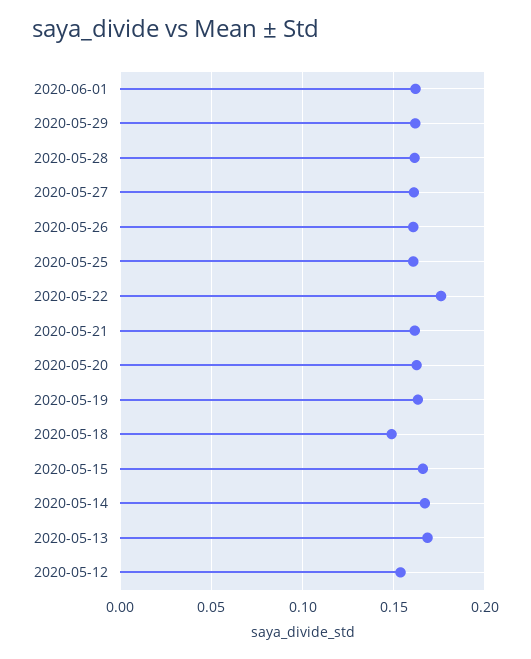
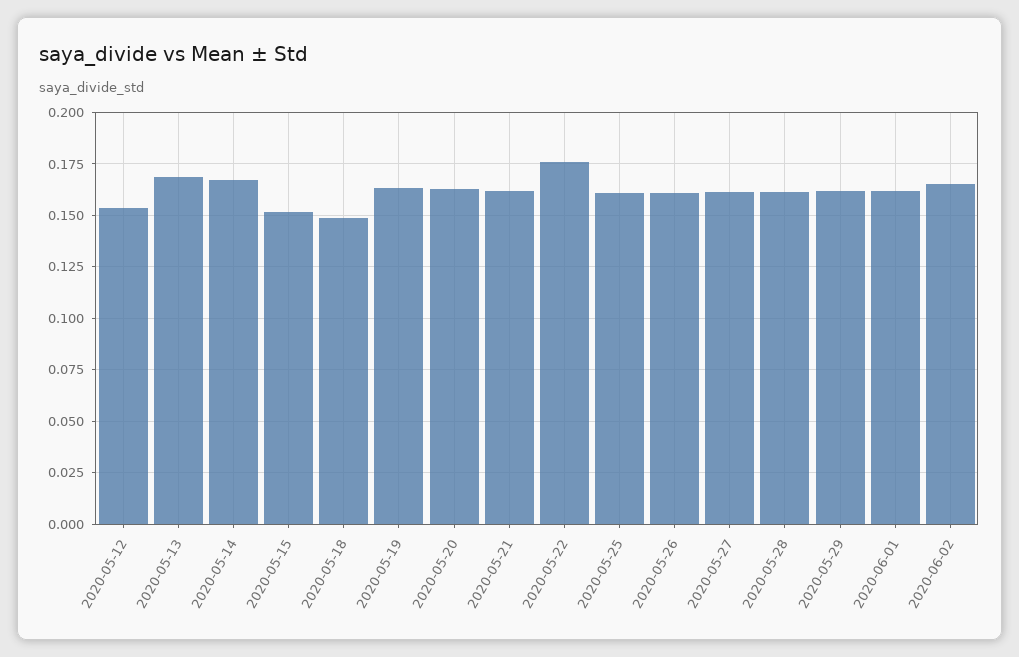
2020-05-15: 0.165 -> 0.15
2020-06-02: none -> 0.165

